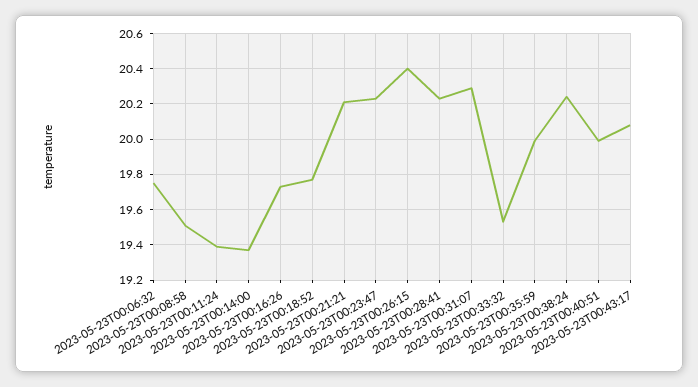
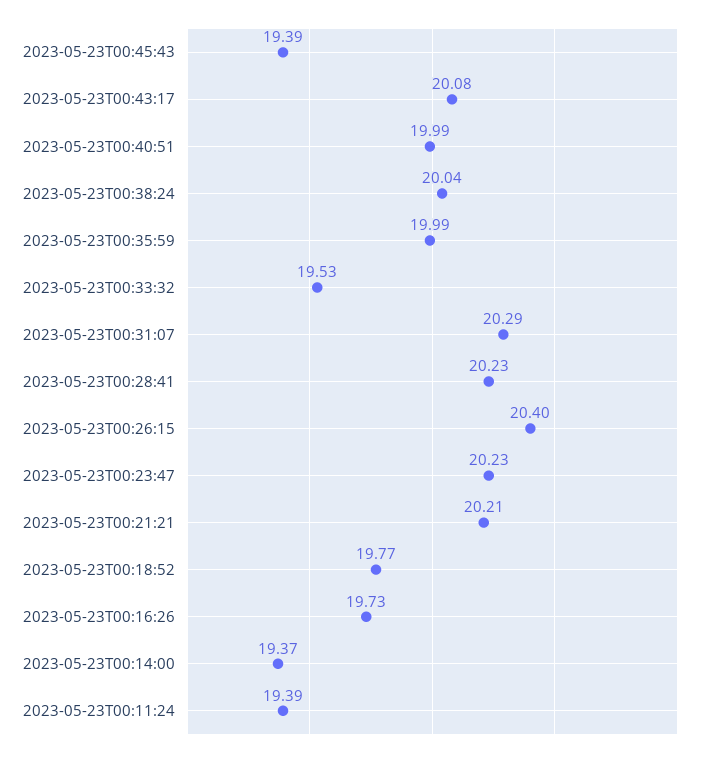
2023-05-23T00:06:32: 19.75 -> none
2023-05-23T00:08:58: 19.5 -> none
2023-05-23T00:38:24: 20.25 -> 20.04
2023-05-23T00:45:43: none -> 19.39

